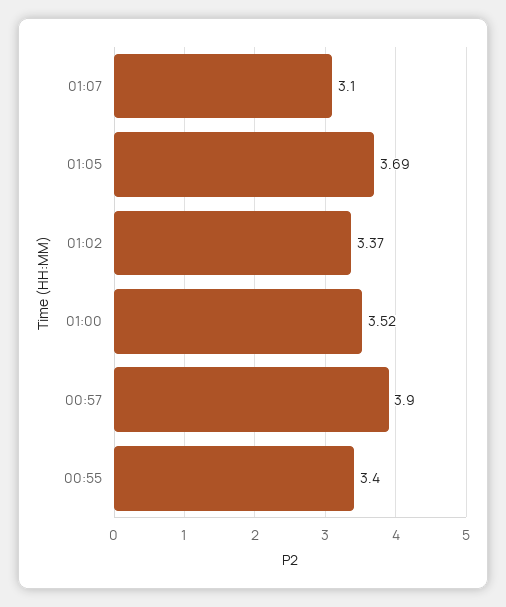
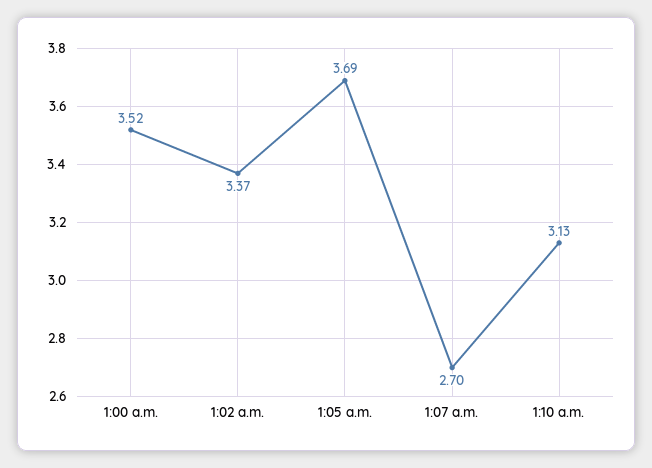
01:07: 3.1 -> 2.7
00:57: 3.9 -> none
00:55: 3.4 -> none
1:10 a.m.: none -> 3.13

